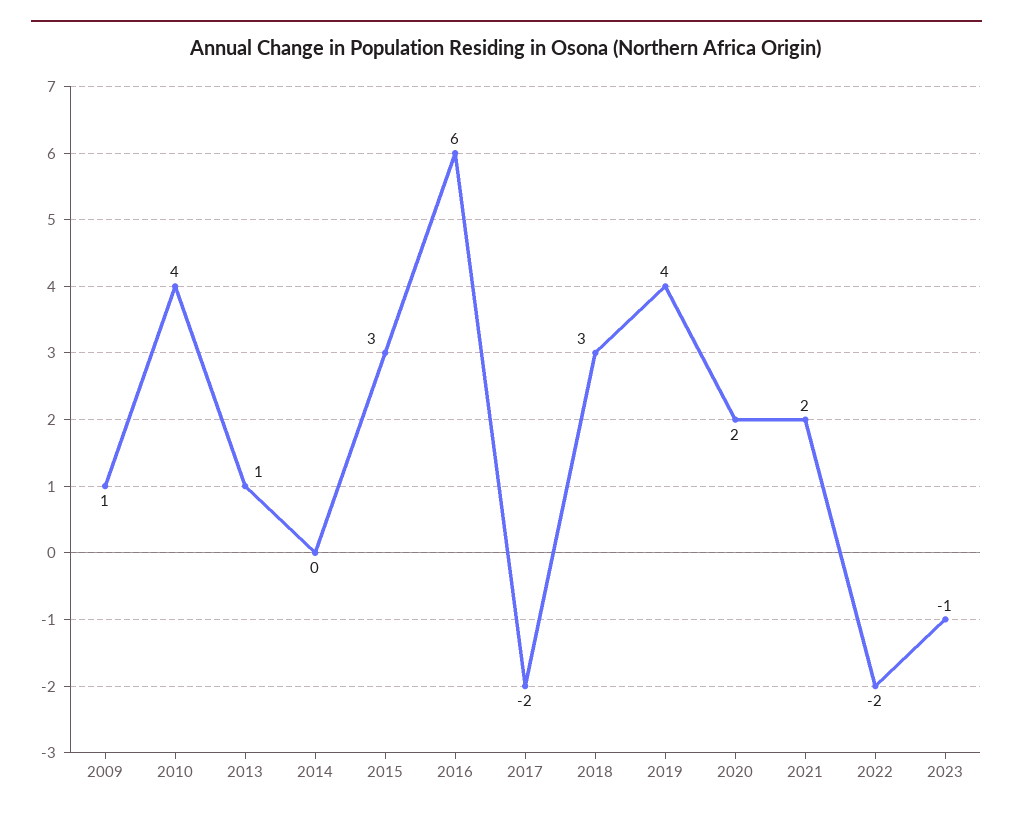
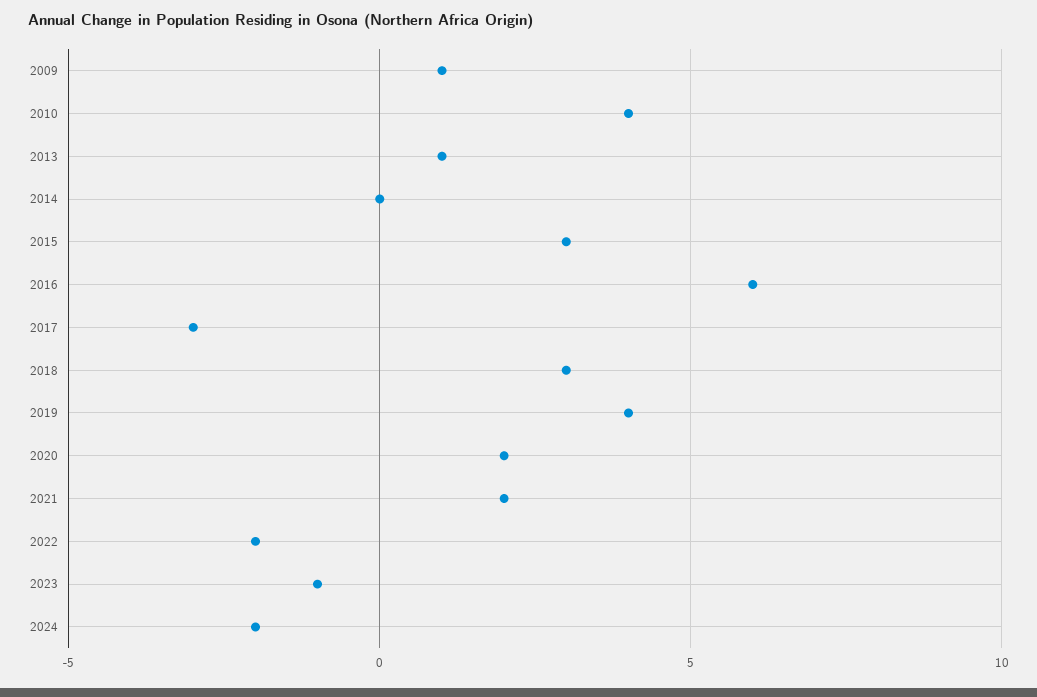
2017: -2 -> -3
2024: none -> -2

